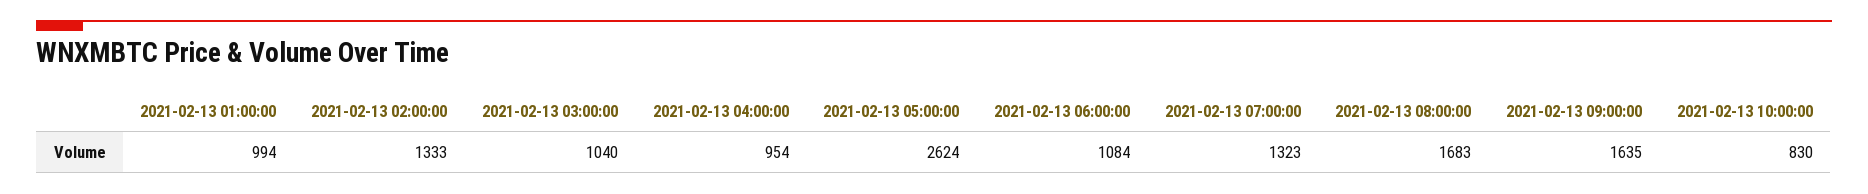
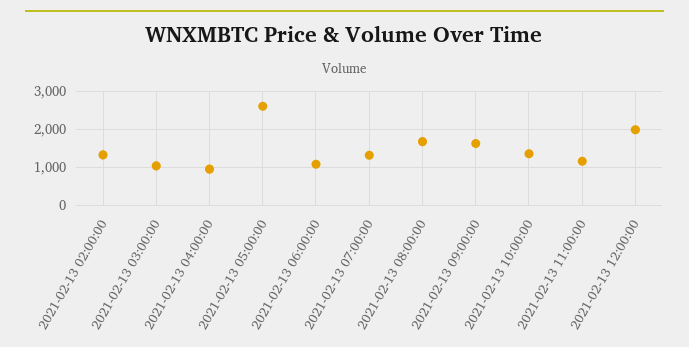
2021-02-13 01:00:00: 994 -> none
2021-02-13 10:00:00: 830 -> 1400
2021-02-13 11:00:00: none -> 1200
2021-02-13 12:00:00: none -> 2000

